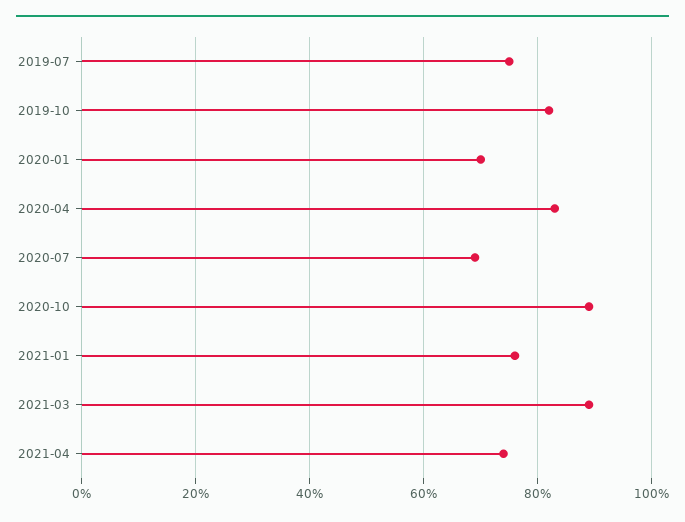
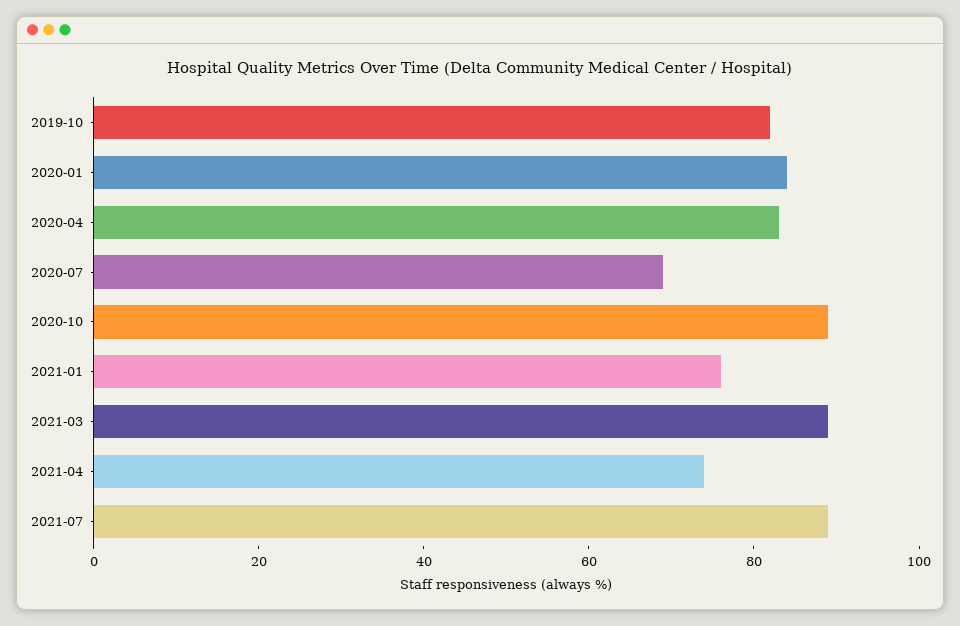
2019-07: 75 -> none
2020-01: 70 -> 85
2021-07: none -> 90

